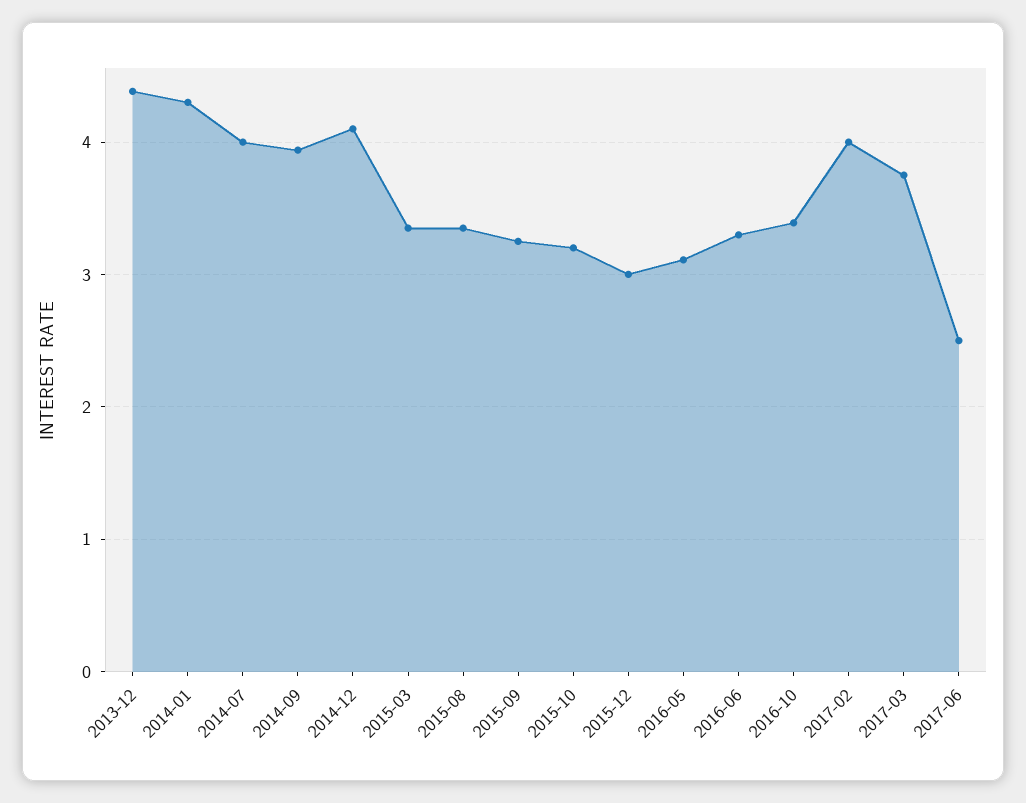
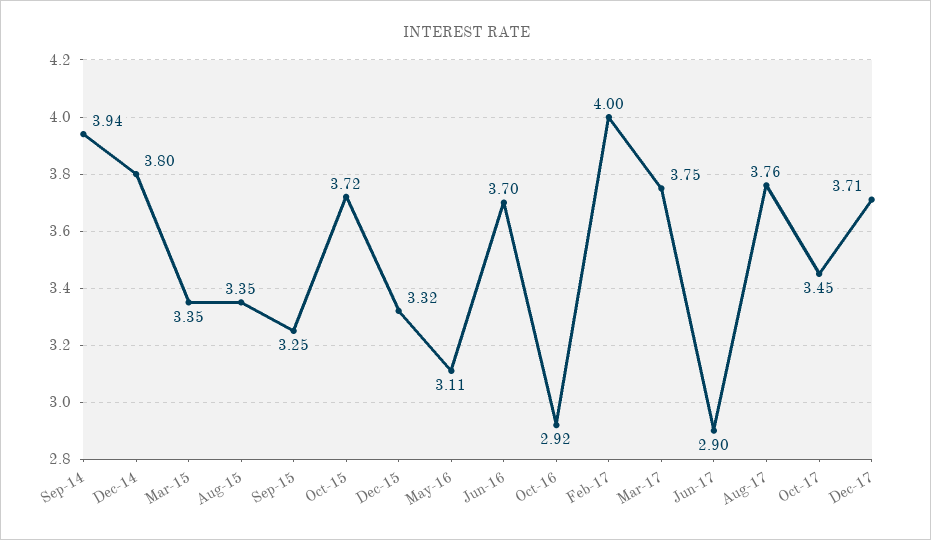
2013-12: 4.4 -> none
2014-01: 4.3 -> none
2014-07: 4 -> none
2014-12: 4.1 -> 3.8
2015-10: 3.2 -> 3.72
2015-12: 3 -> 3.32
2016-06: 3.3 -> 3.7
2016-10: 3.4 -> 2.92
2017-06: 2.5 -> 2.9
Aug-17: none -> 3.76
Oct-17: none -> 3.45
Dec-17: none -> 3.71

